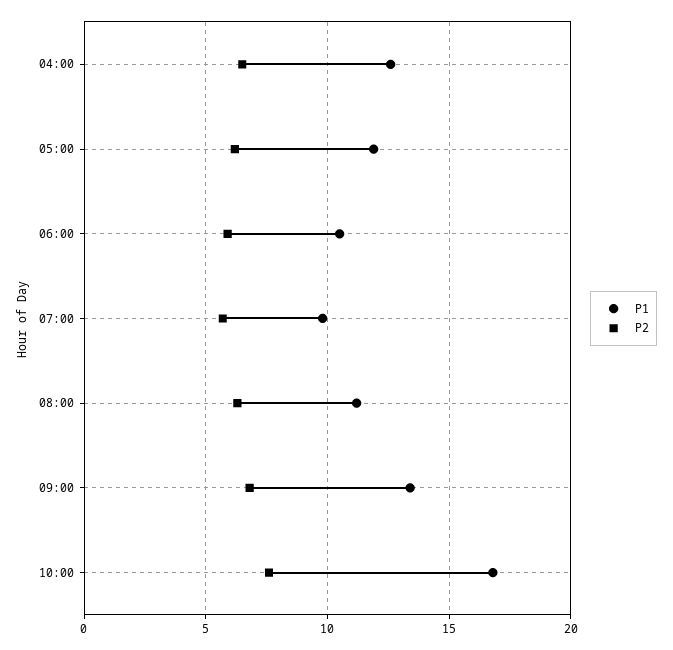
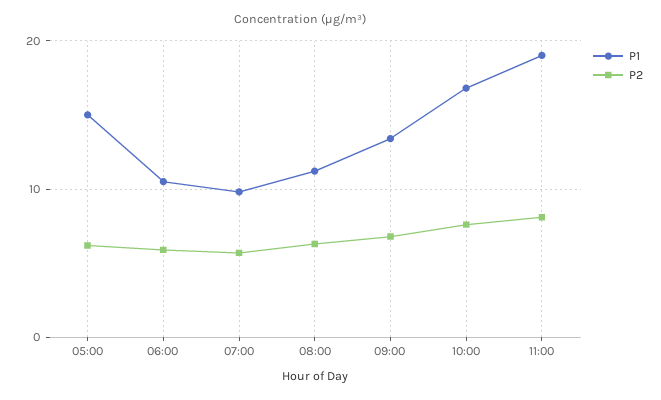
P1, 04:00: 12.5 -> none
P2, 04:00: 6.5 -> none
P1, 05:00: 12 -> 15
P1, 11:00: none -> 19
P2, 11:00: none -> 8

